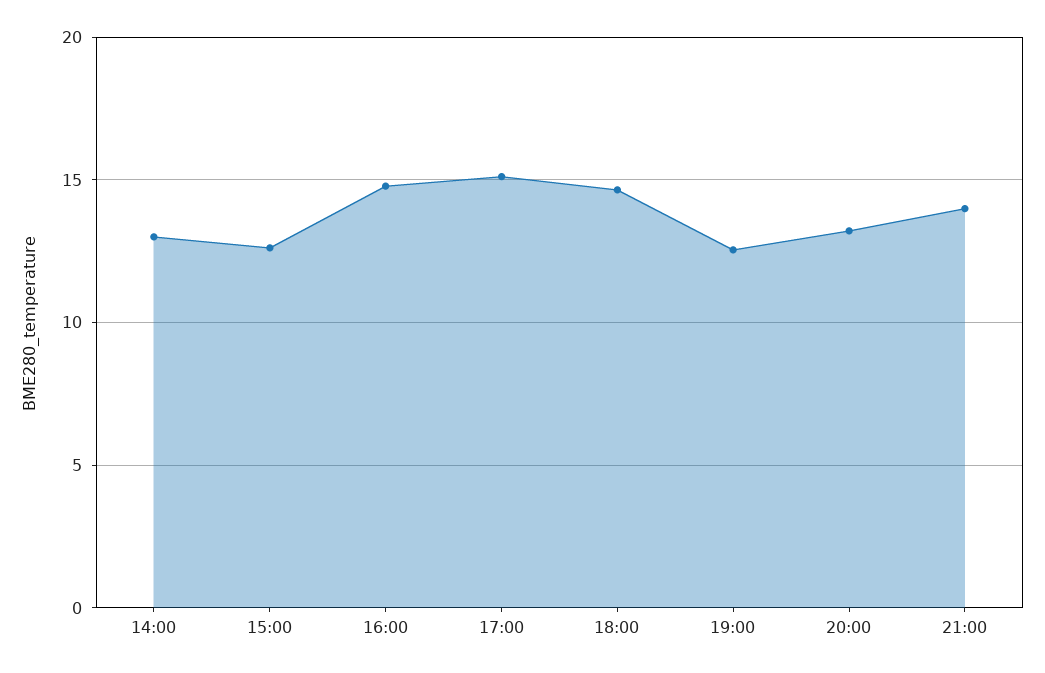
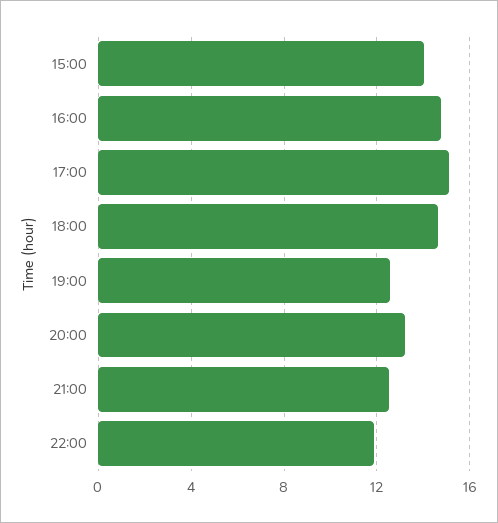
14:00: 13 -> none
15:00: 12.5 -> 14
21:00: 14 -> 12.5
22:00: none -> 12

